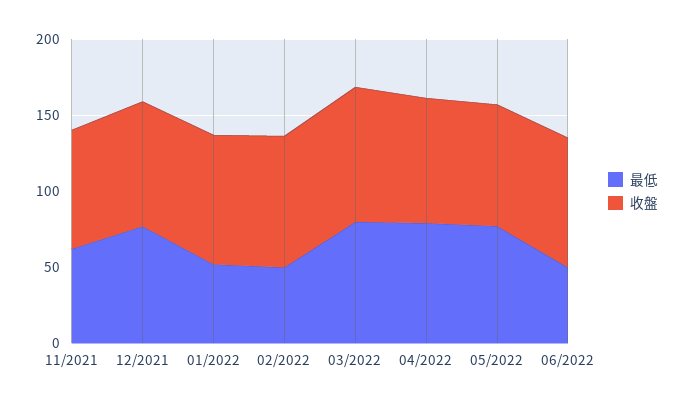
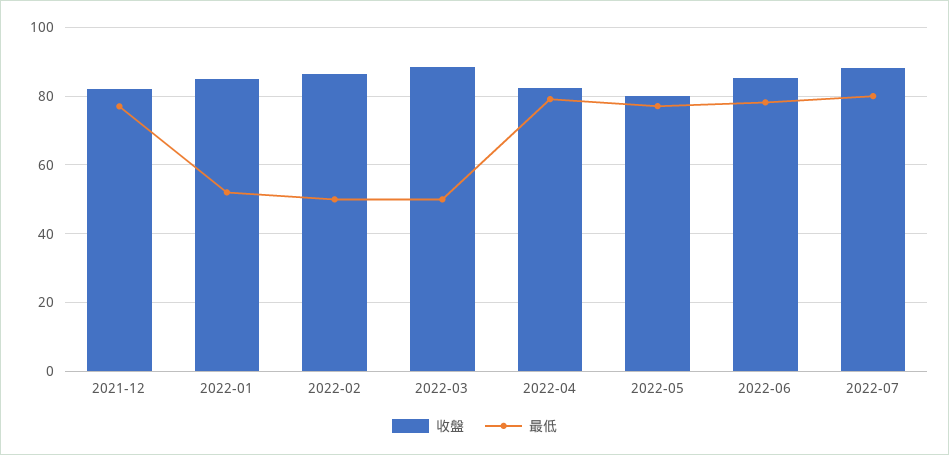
最低, 11/2021: 60 -> none
收盤, 11/2021: 80 -> none
最低, 03/2022: 80 -> 50
最低, 06/2022: 50 -> 78
收盤, 2022-07: none -> 88
最低, 2022-07: none -> 80

